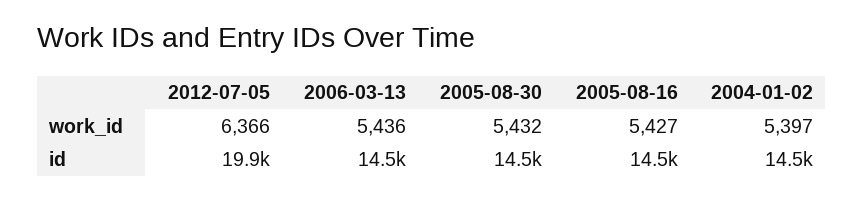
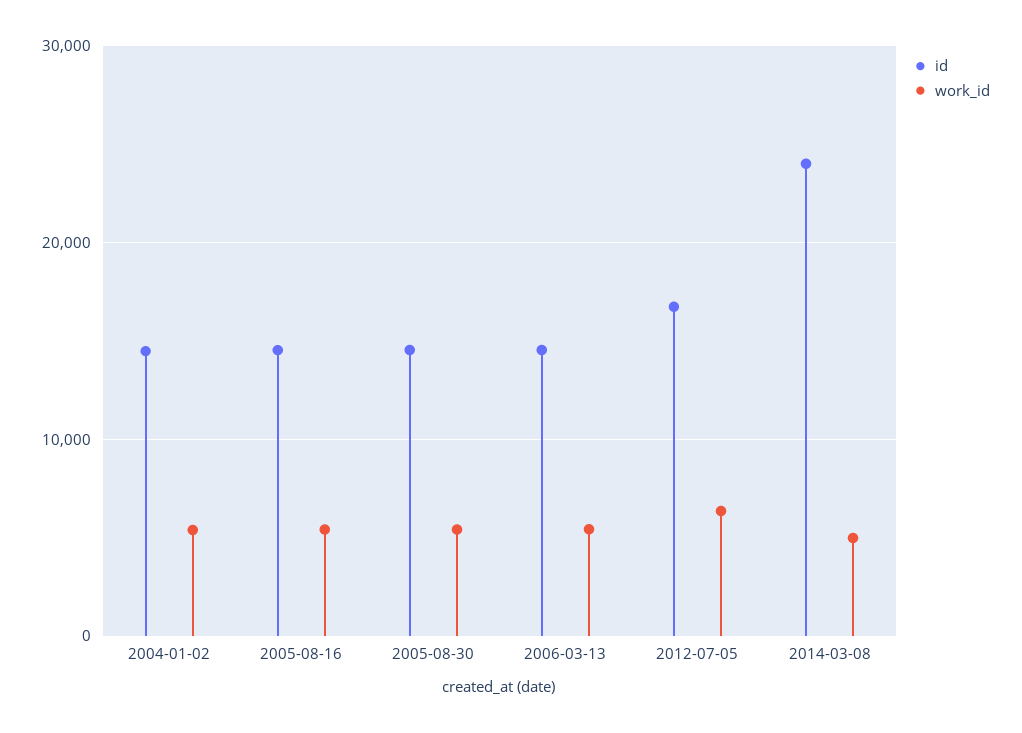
id, 2012-07-05: 19900 -> 17000
id, 2014-03-08: none -> 24000
work_id, 2014-03-08: none -> 5000

